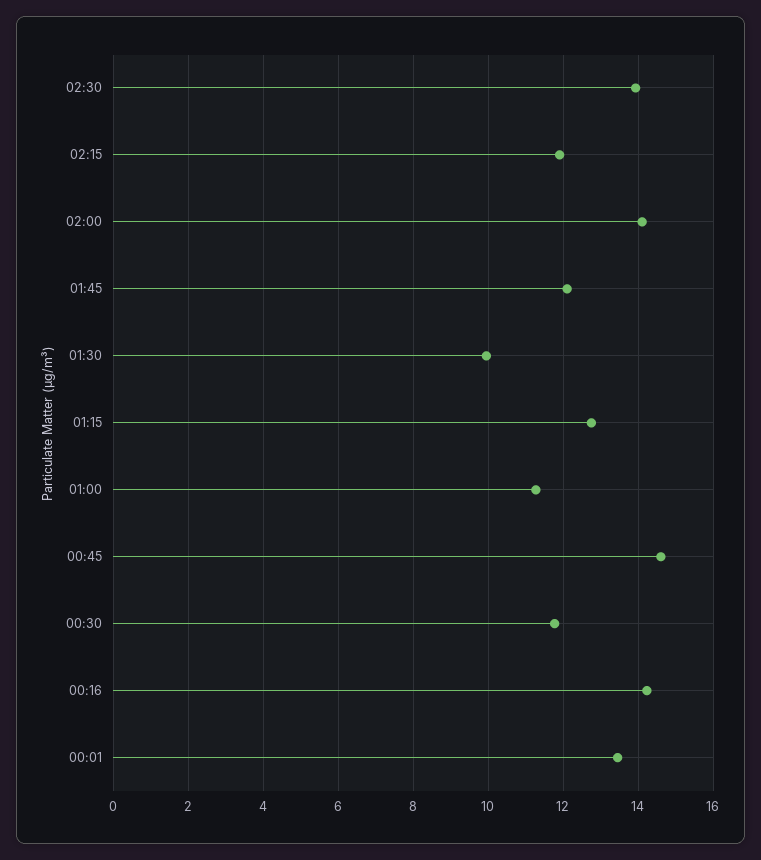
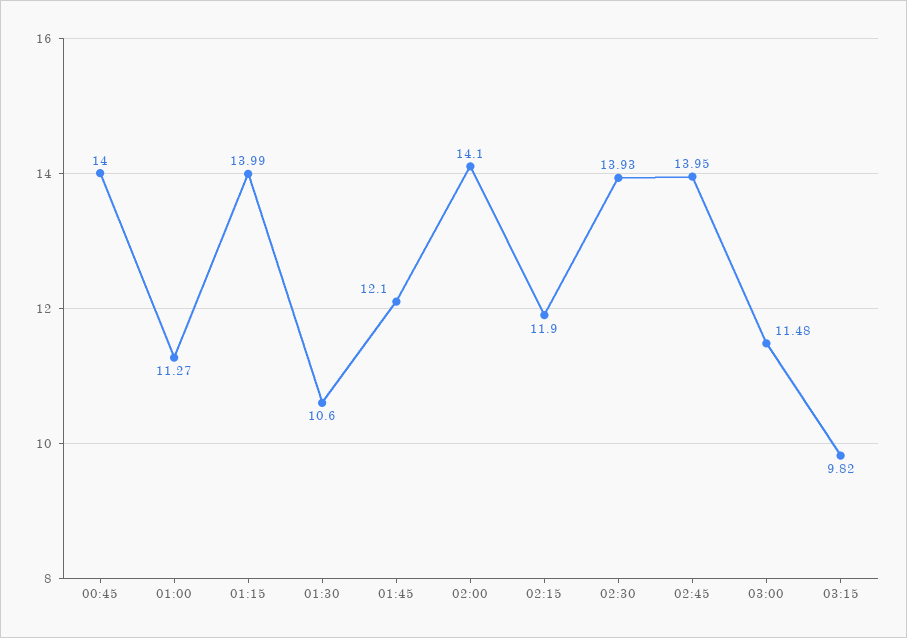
01:30: 10 -> 10.6
01:15: 12.8 -> 13.99
00:45: 14.6 -> 14
00:30: 11.8 -> none
00:16: 14.2 -> none
00:01: 13.4 -> none
02:45: none -> 13.95
03:00: none -> 11.48
03:15: none -> 9.82

